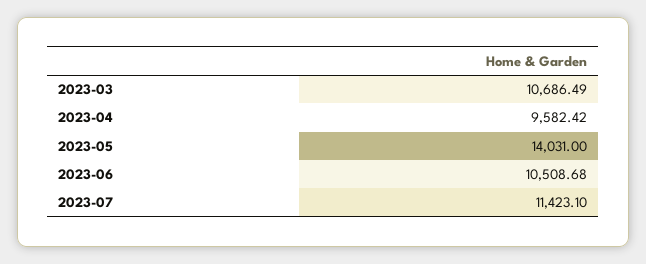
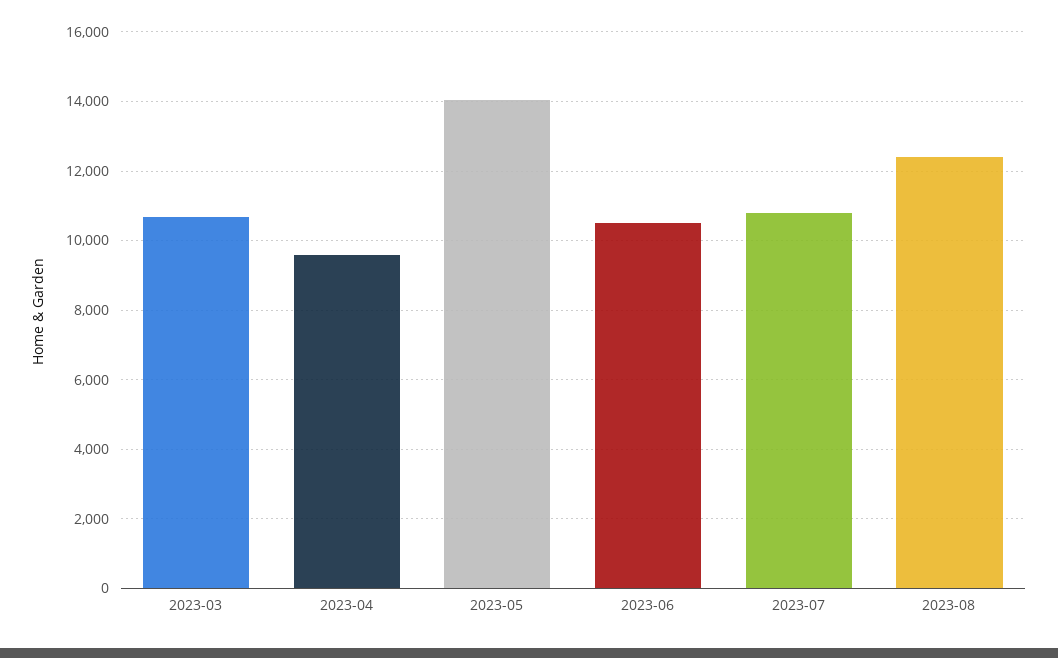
2023-07: 11423.1 -> 10800
2023-08: none -> 12400

